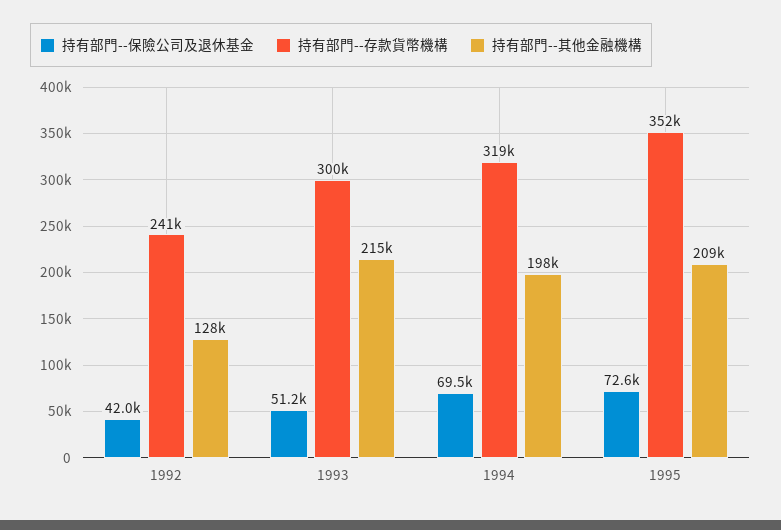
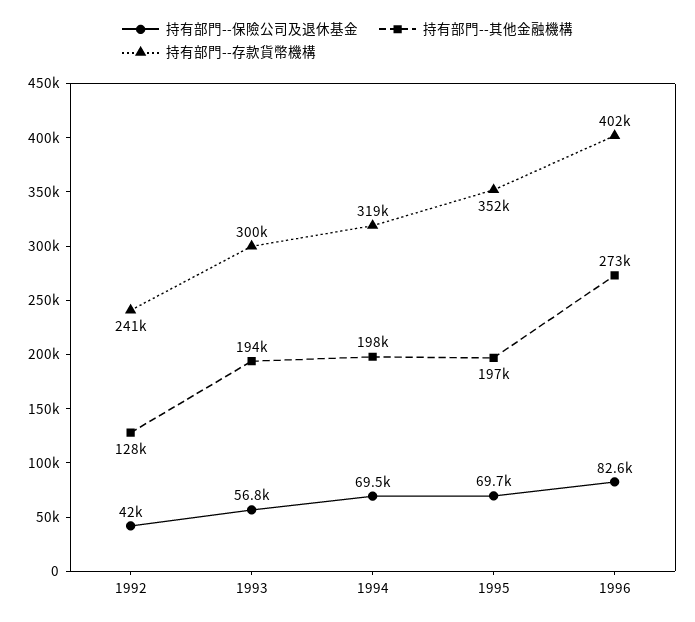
持有部門--保險公司及退休基金, 1993: 51200 -> 56800
持有部門--其他金融機構, 1993: 215000 -> 194000
持有部門--保險公司及退休基金, 1995: 72600 -> 69700
持有部門--其他金融機構, 1995: 209000 -> 197000
持有部門--保險公司及退休基金, 1996: none -> 82600
持有部門--其他金融機構, 1996: none -> 273000
持有部門--存款貨幣機構, 1996: none -> 402000

